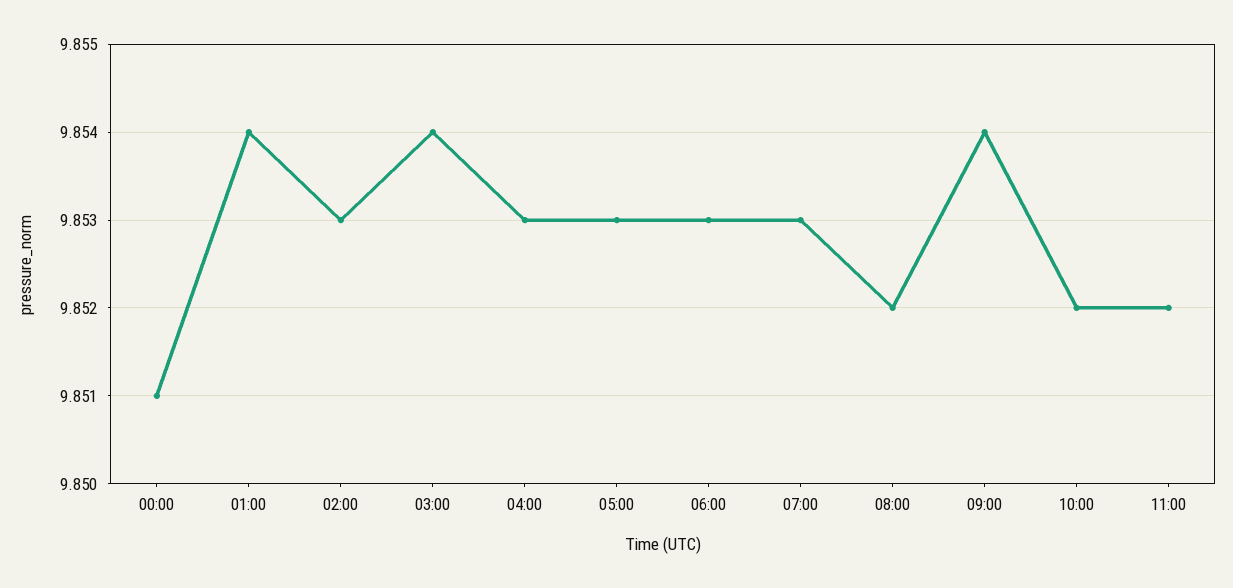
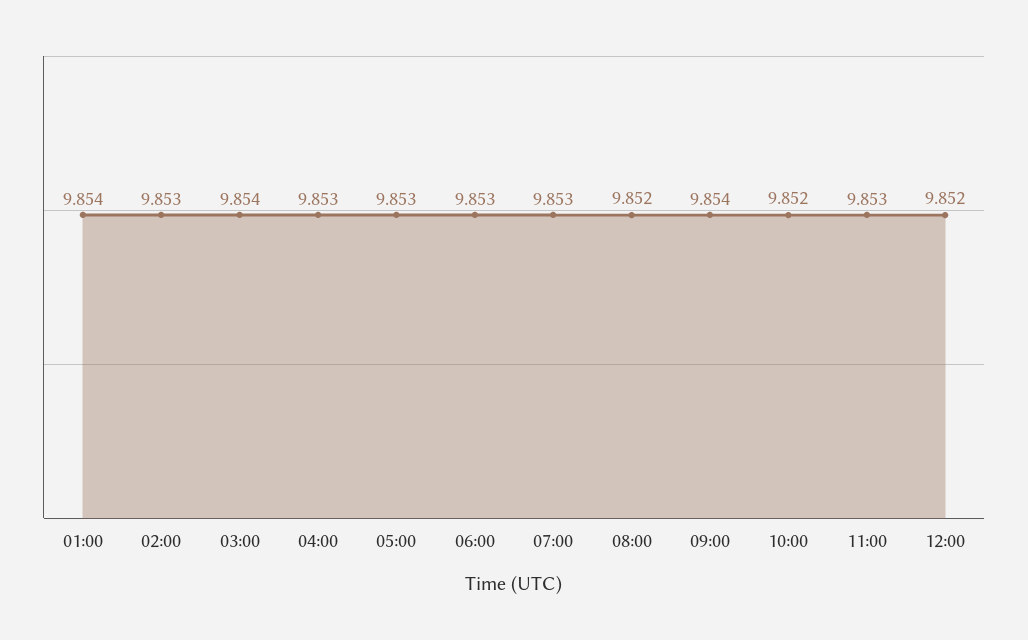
00:00: 9.851 -> none
11:00: 9.852 -> 9.853
12:00: none -> 9.852

